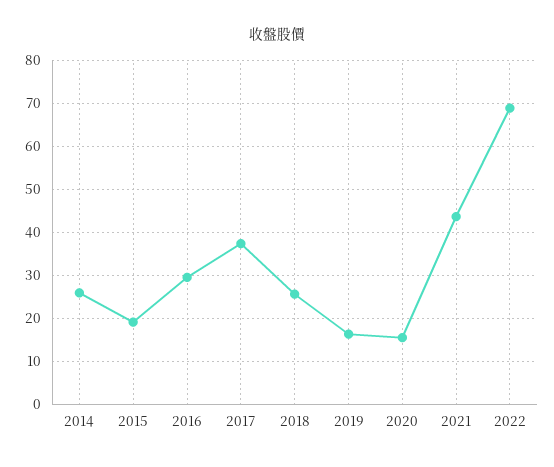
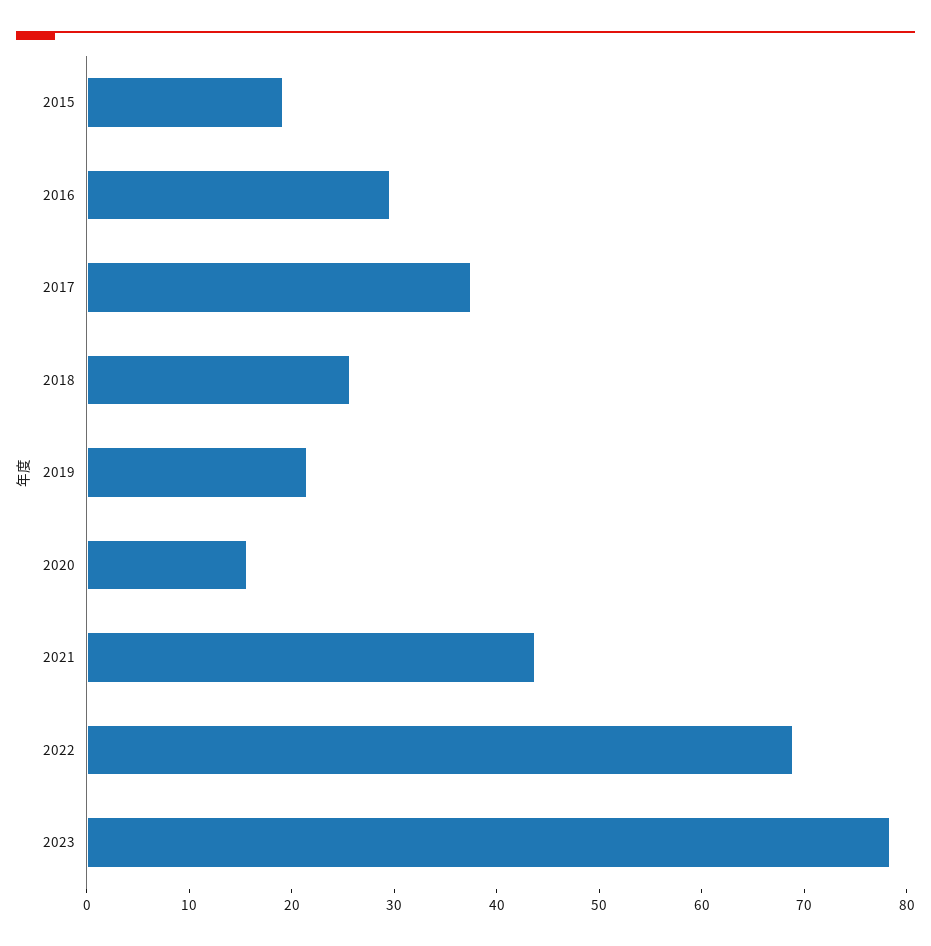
2014: 26 -> none
2019: 16 -> 22
2023: none -> 78

